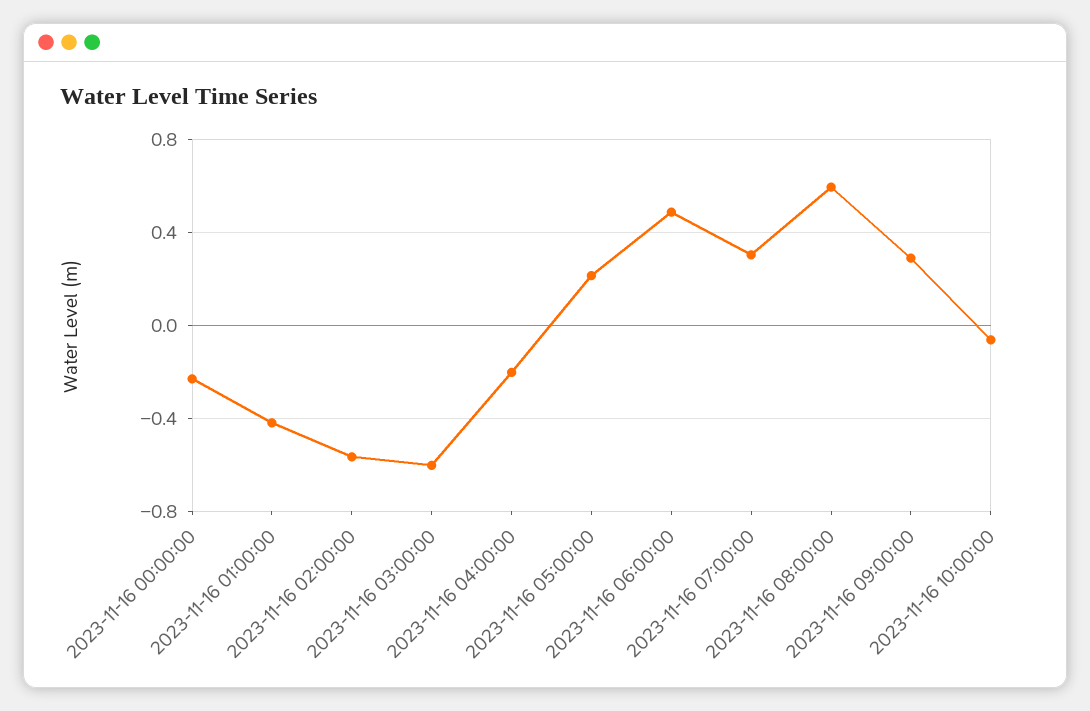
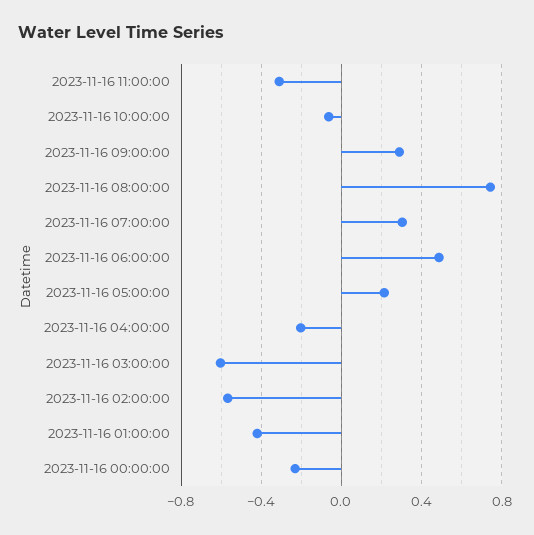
2023-11-16 08:00:00: 0.6 -> 0.75
2023-11-16 11:00:00: none -> -0.3

